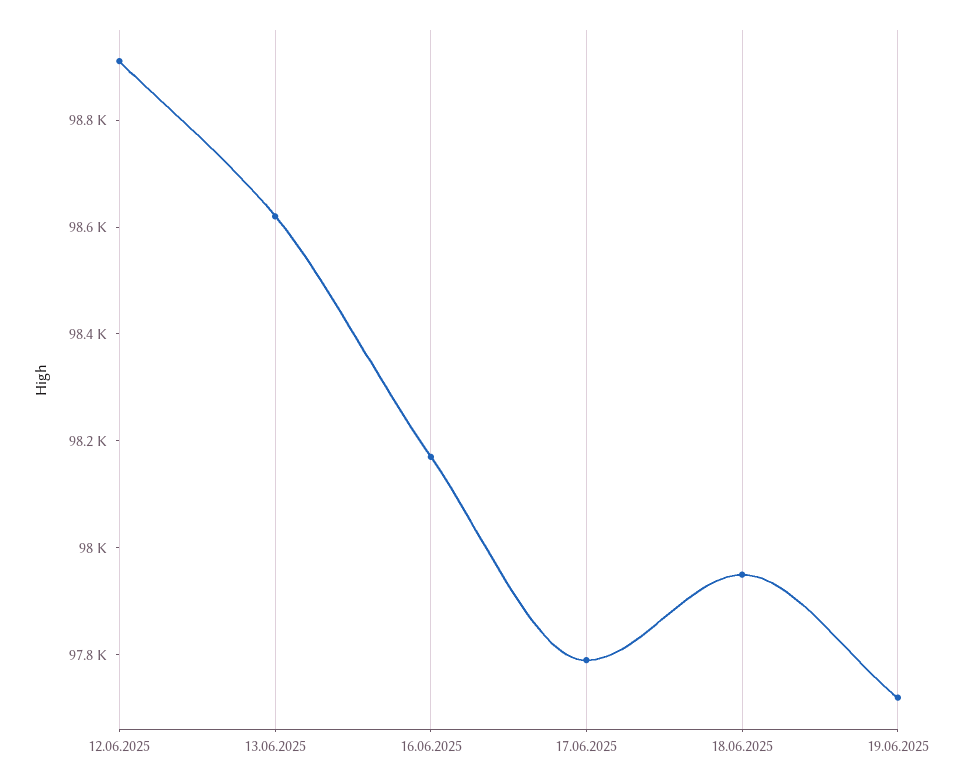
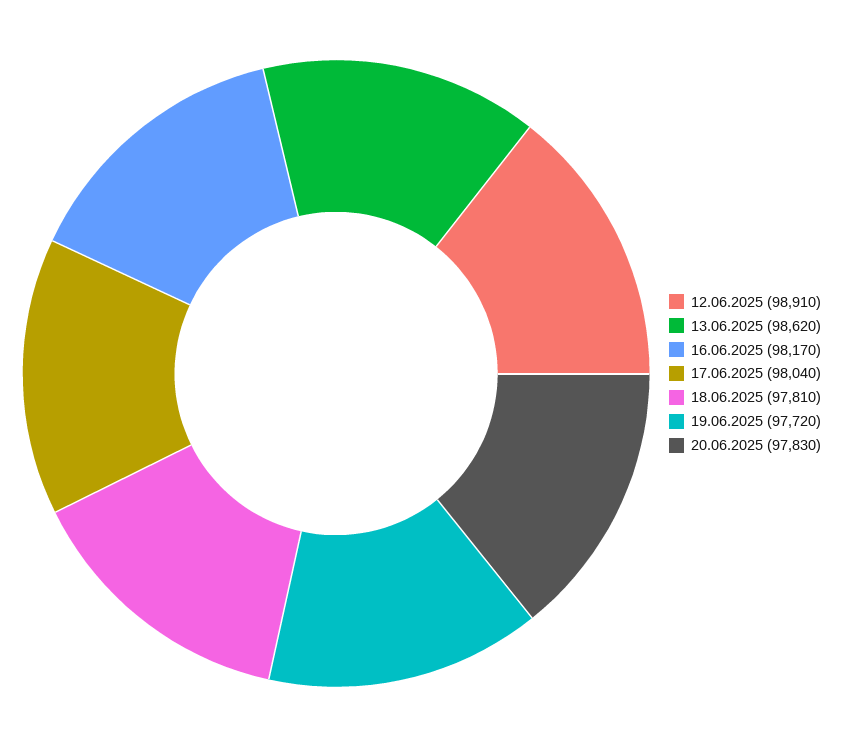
17.06.2025: 97800 -> 98040
18.06.2025: 97950 -> 97810
20.06.2025: none -> 97830

